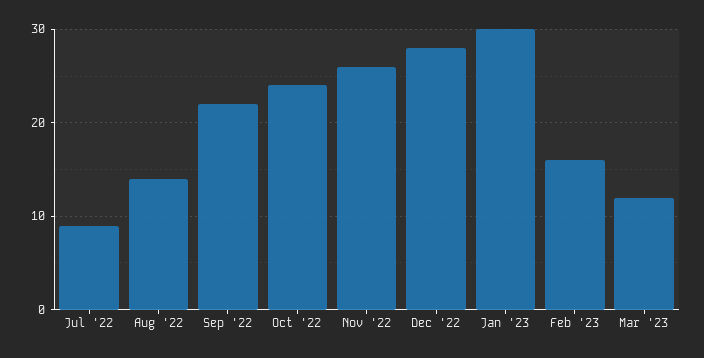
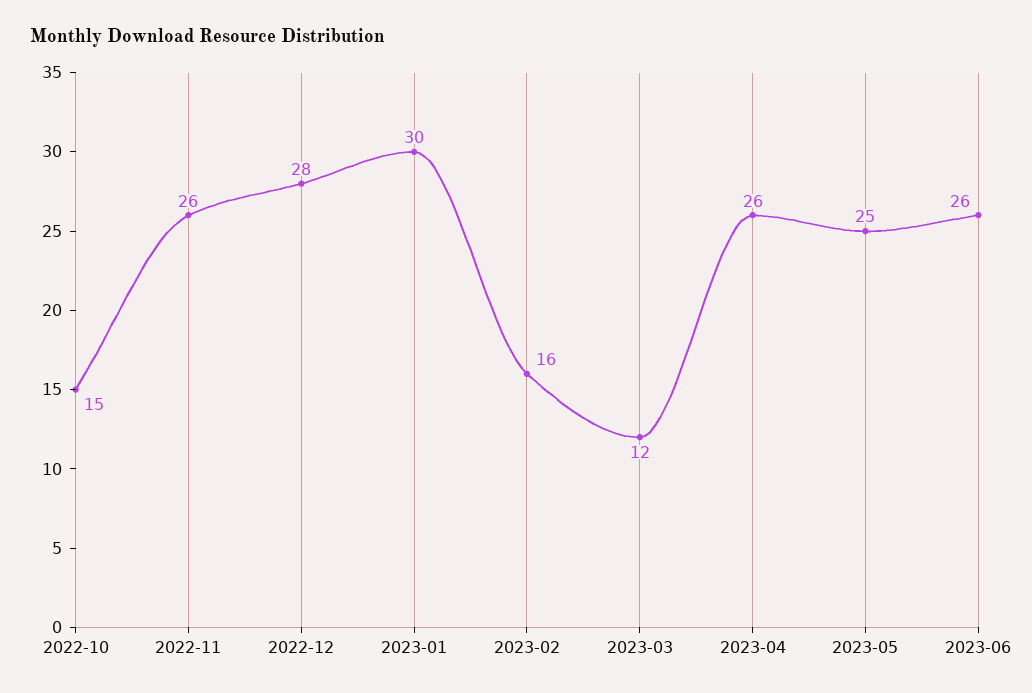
Jul '22: 9 -> none
Aug '22: 14 -> none
Sep '22: 22 -> none
Oct '22: 24 -> 15
2023-04: none -> 26
2023-05: none -> 25
2023-06: none -> 26

